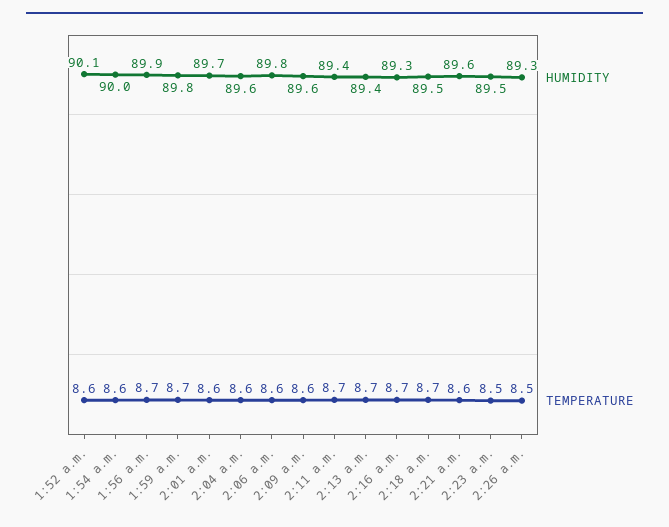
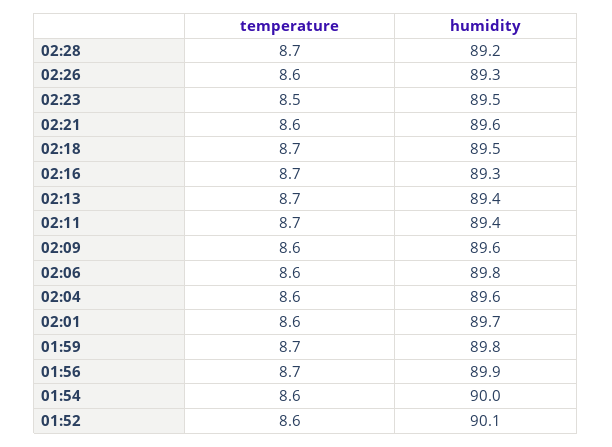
TEMPERATURE, 2:26 a.m.: 8.5 -> 8.6
TEMPERATURE, 02:28: none -> 8.7
HUMIDITY, 02:28: none -> 89.2

